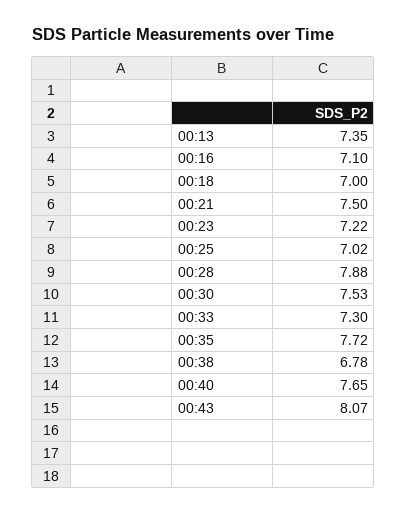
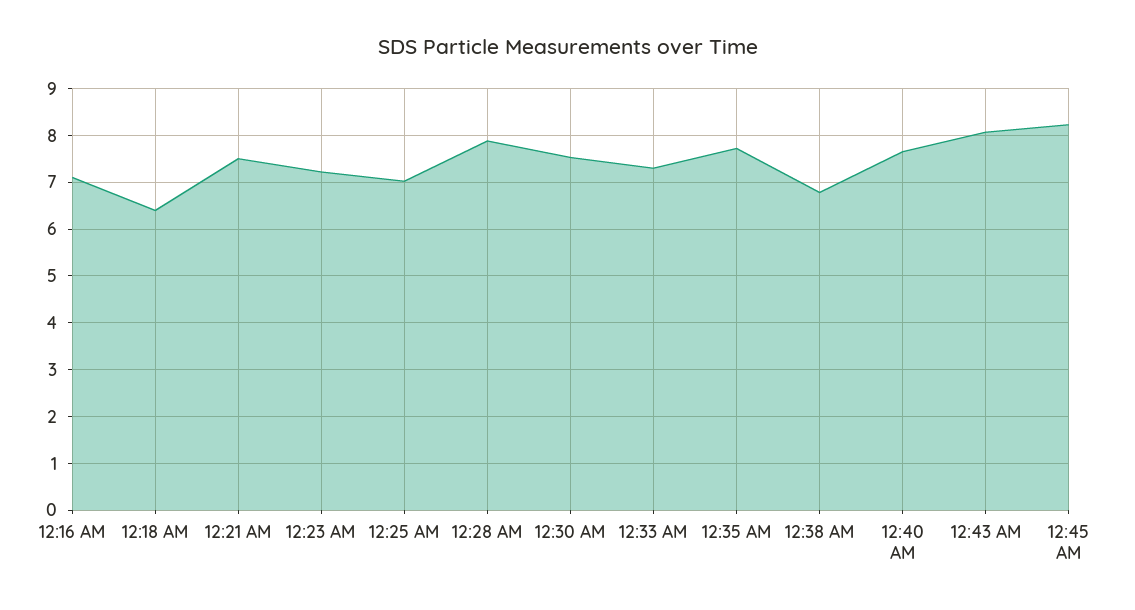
00:13: 7.35 -> none
00:18: 7 -> 6.4
12:45 AM: none -> 8.2

